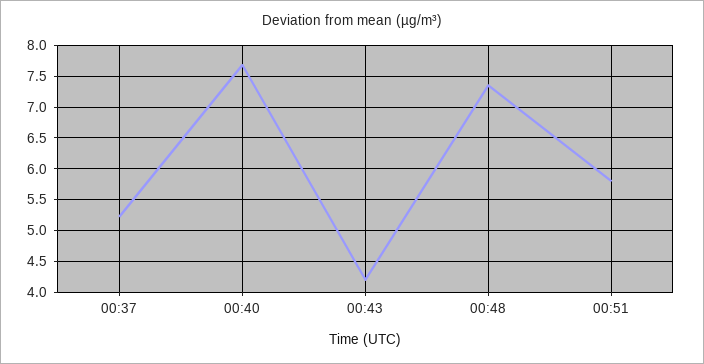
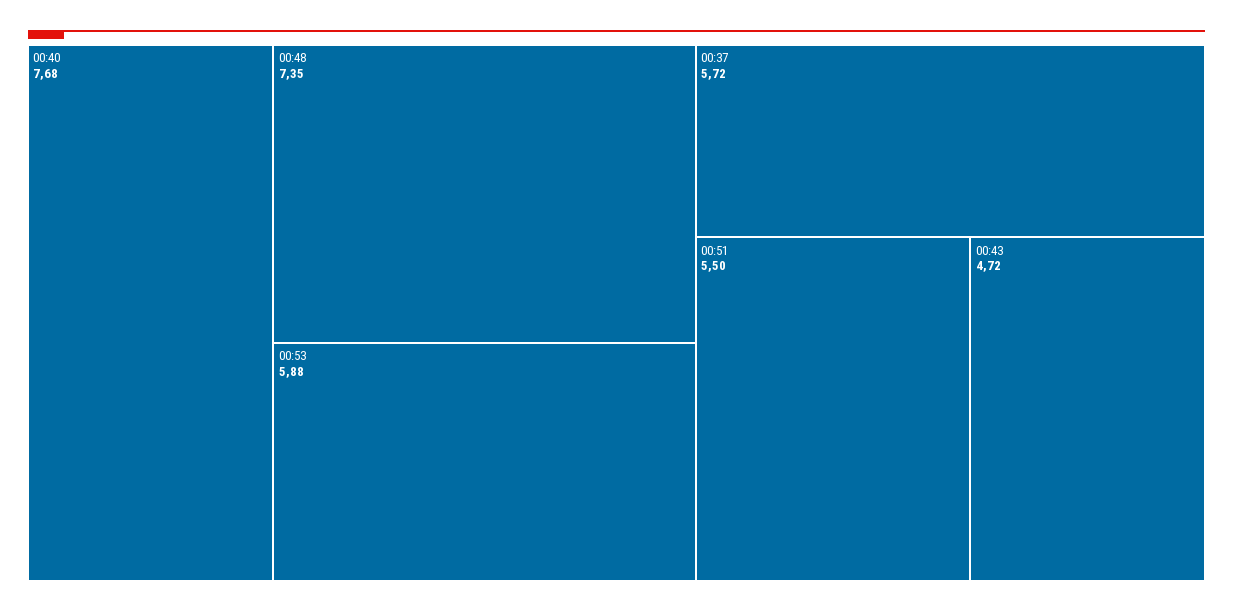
00:37: 5.2 -> 5.72
00:43: 4.2 -> 4.72
00:51: 5.8 -> 5.5
00:53: none -> 5.88

